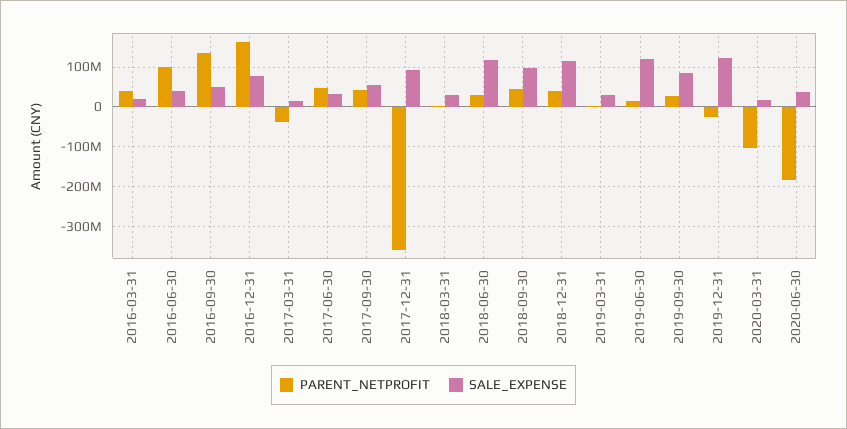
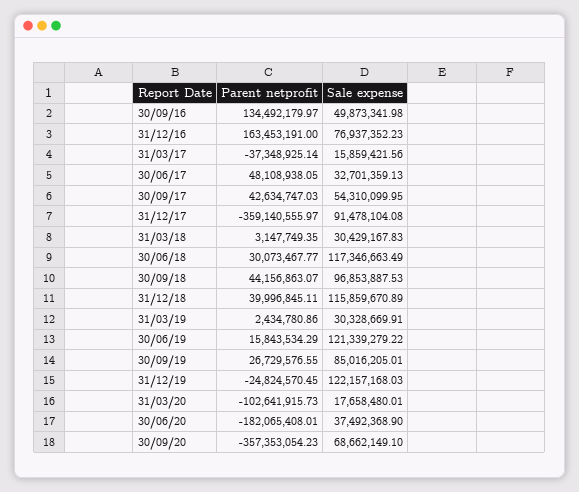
PARENT_NETPROFIT, 2016-03-31: 40000000 -> none
SALE_EXPENSE, 2016-03-31: 20000000 -> none
PARENT_NETPROFIT, 2016-06-30: 100000000 -> none
SALE_EXPENSE, 2016-06-30: 40000000 -> none
PARENT_NETPROFIT, 30/09/20: none -> -357353054.23
SALE_EXPENSE, 30/09/20: none -> 68662149.1

